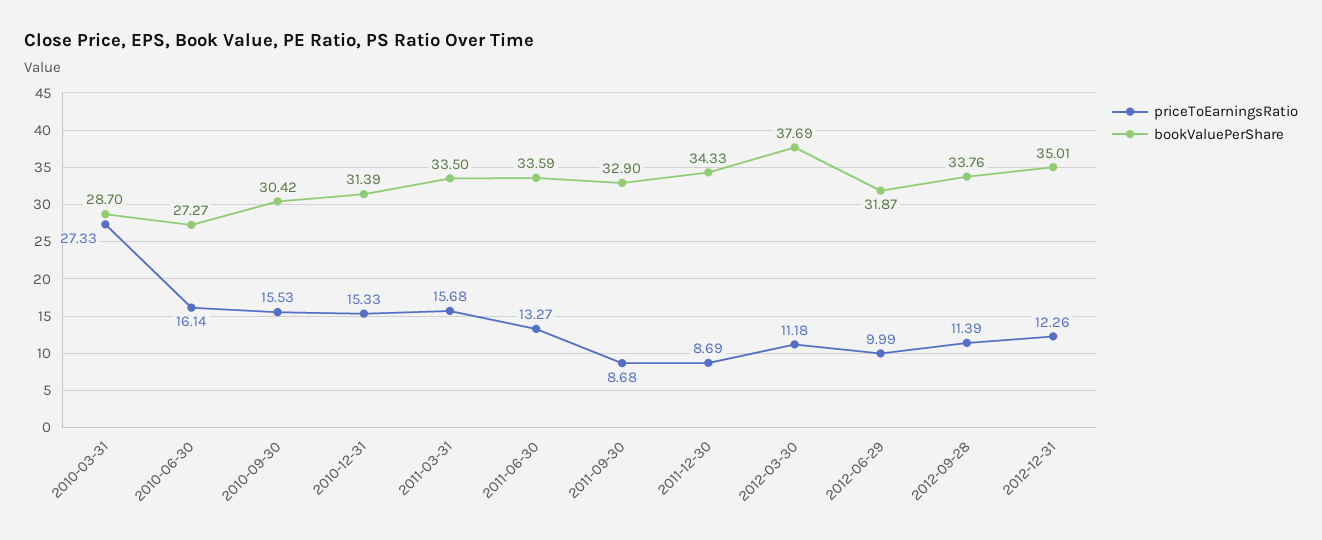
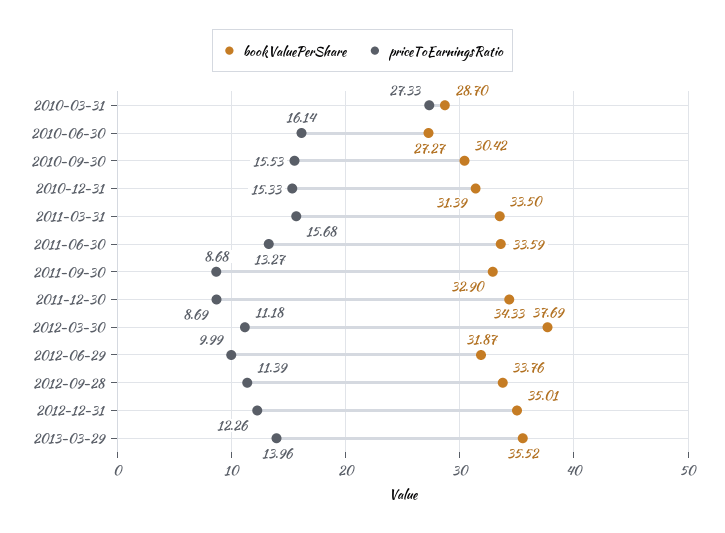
bookValuePerShare, 2013-03-29: none -> 35.52
priceToEarningsRatio, 2013-03-29: none -> 13.96

